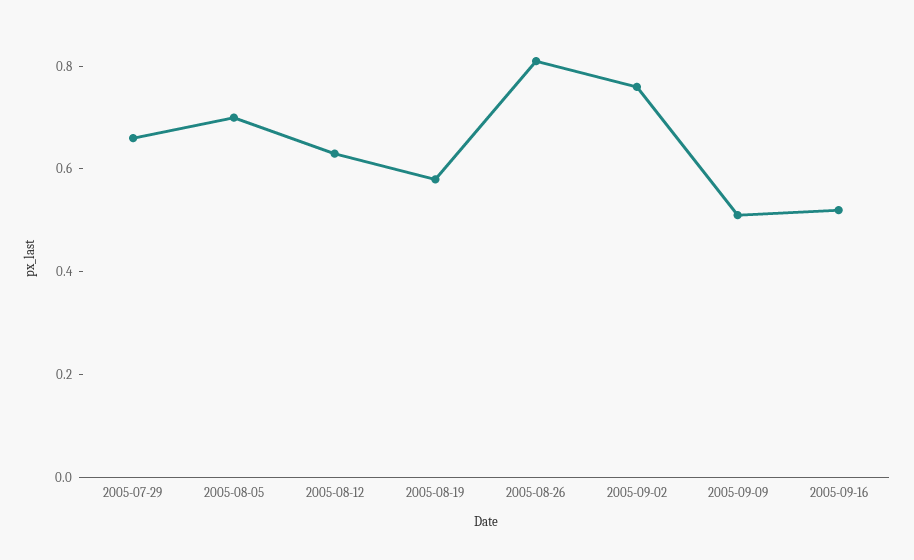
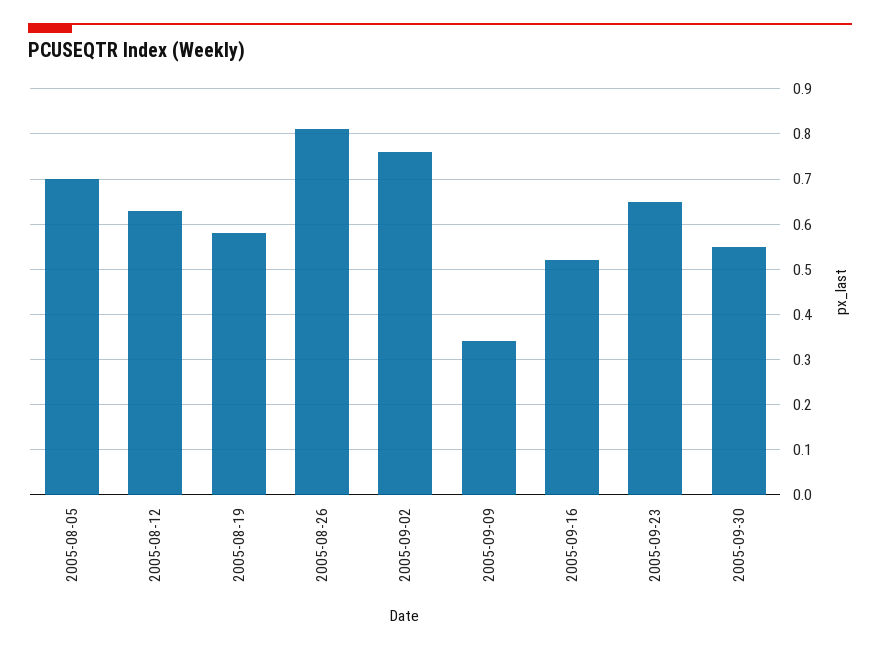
2005-07-29: 0.65 -> none
2005-09-09: 0.5 -> 0.35
2005-09-23: none -> 0.65
2005-09-30: none -> 0.55

